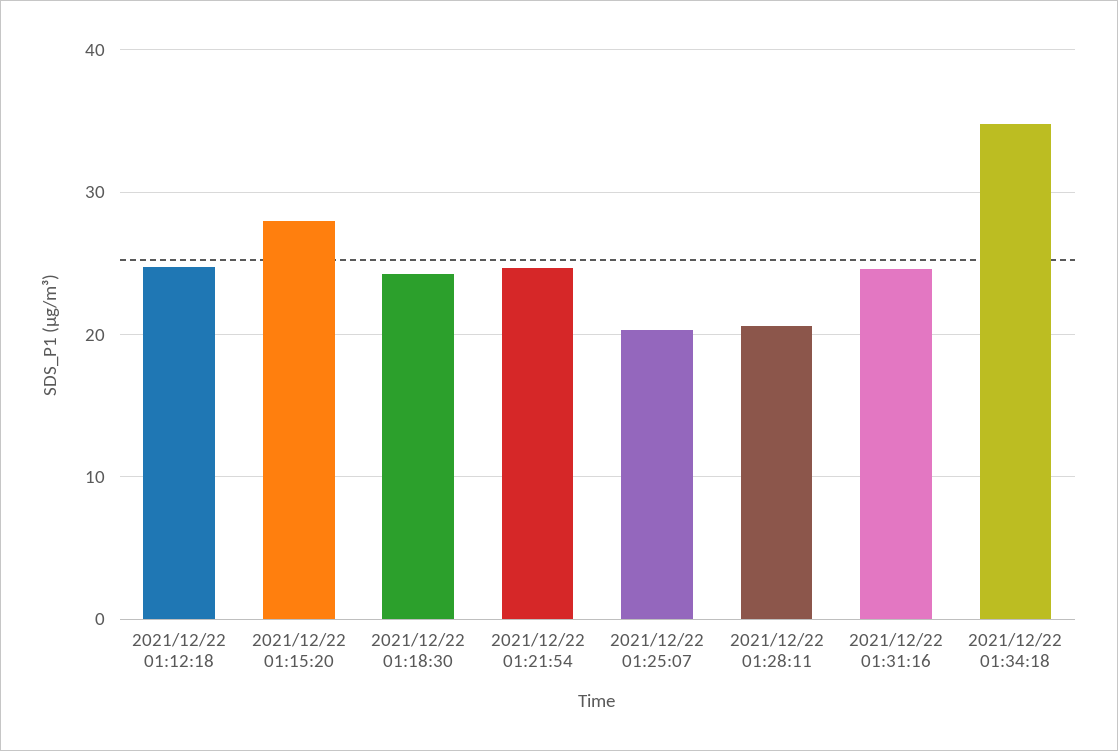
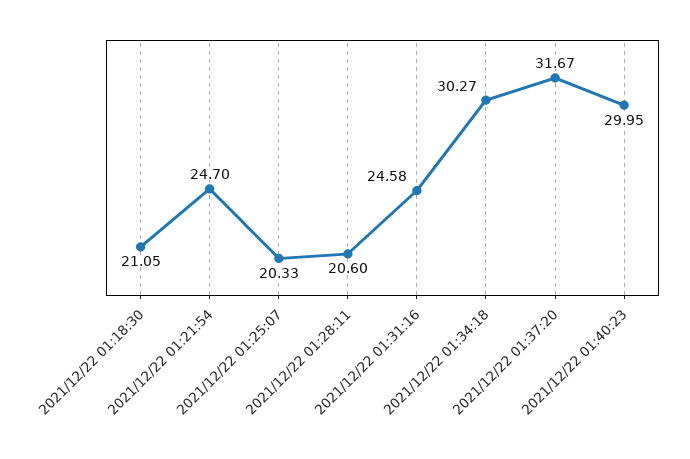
2021/12/22 01:12:18: 25 -> none
2021/12/22 01:15:20: 28 -> none
2021/12/22 01:18:30: 24 -> 21.05
2021/12/22 01:34:18: 35 -> 30.27
2021/12/22 01:37:20: none -> 31.67
2021/12/22 01:40:23: none -> 29.95

